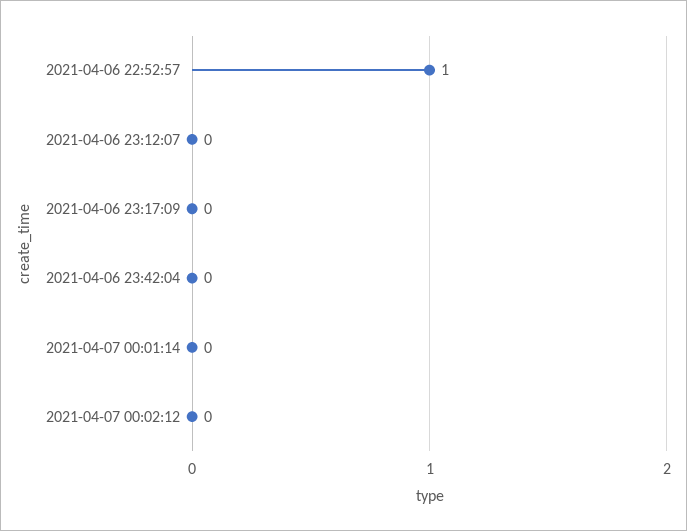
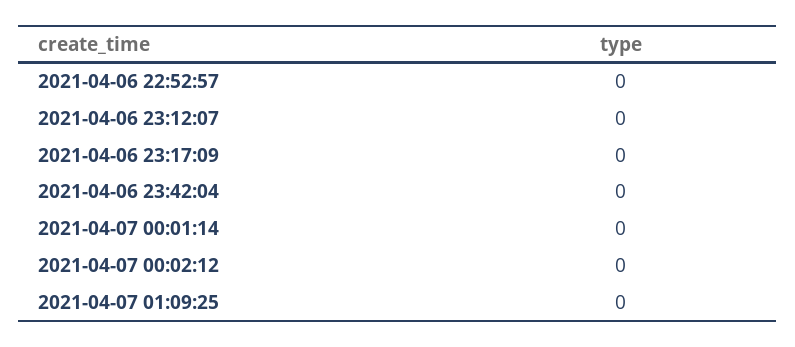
2021-04-06 22:52:57: 1 -> 0
2021-04-07 01:09:25: none -> 0

